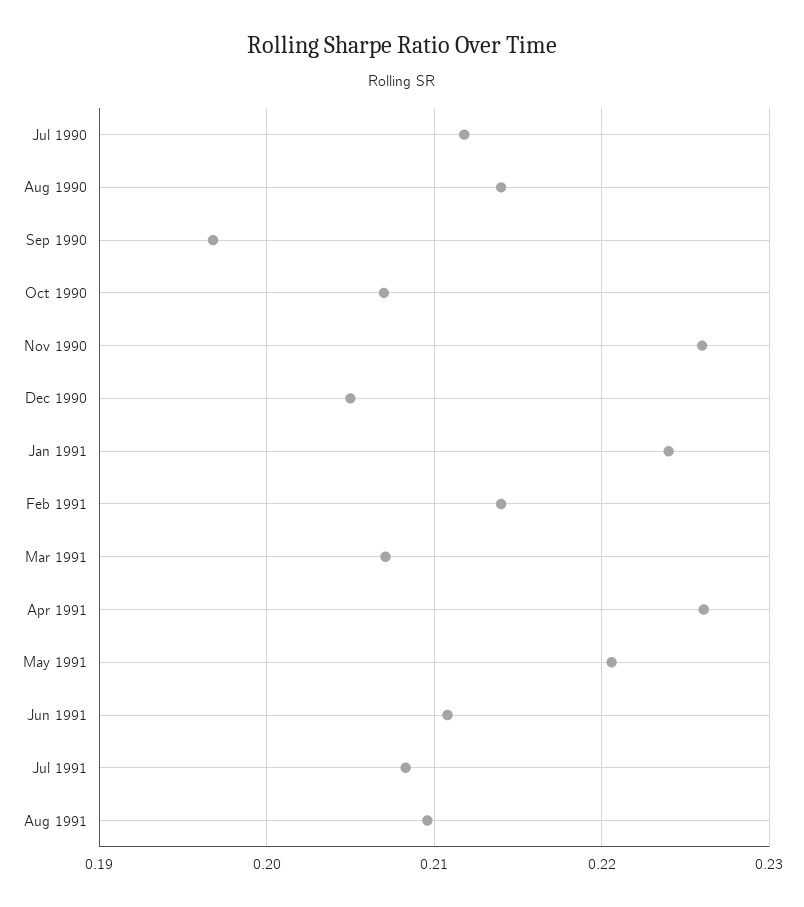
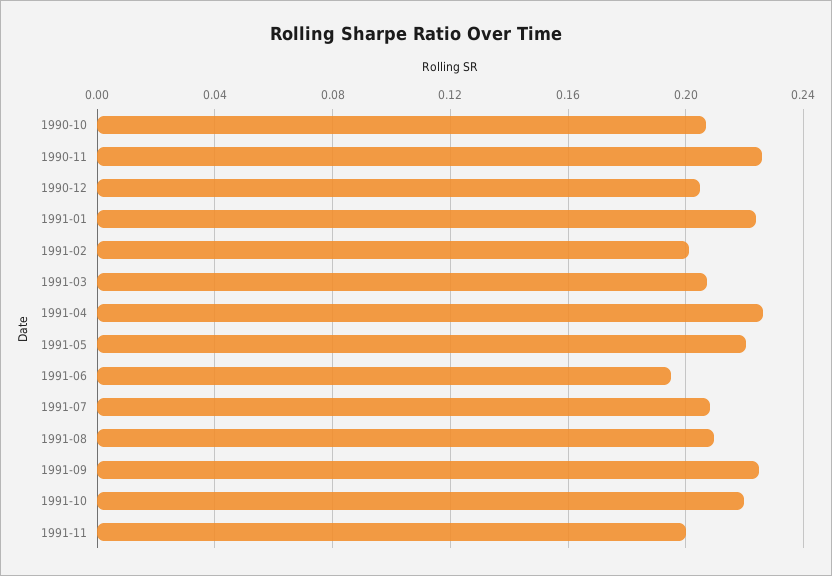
Jul 1990: 0.212 -> none
Aug 1990: 0.214 -> none
Sep 1990: 0.197 -> none
Feb 1991: 0.214 -> 0.2
Jun 1991: 0.211 -> 0.195
1991-09: none -> 0.225
1991-10: none -> 0.22
1991-11: none -> 0.2

